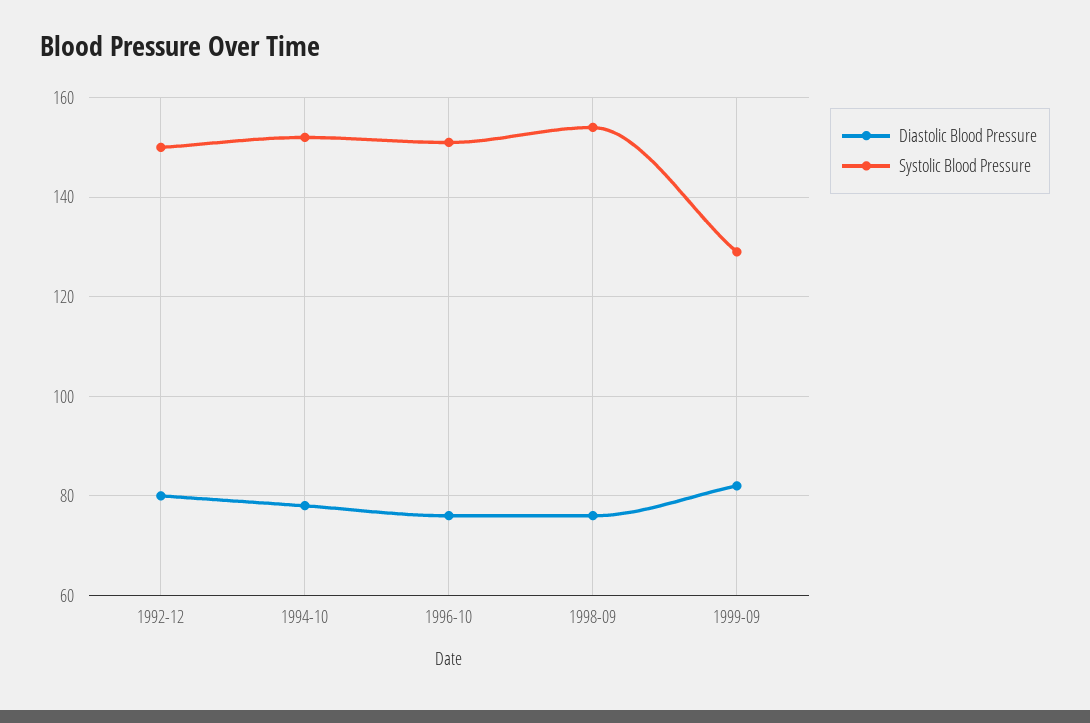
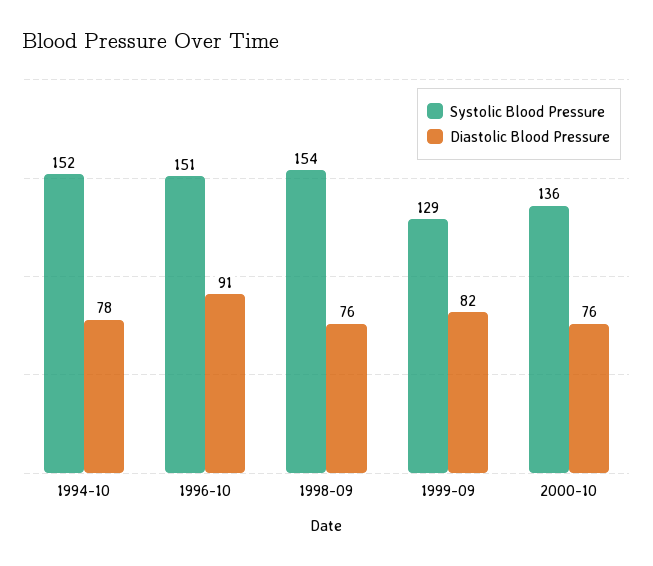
Diastolic Blood Pressure, 1992-12: 80 -> none
Systolic Blood Pressure, 1992-12: 150 -> none
Diastolic Blood Pressure, 1996-10: 75 -> 91
Systolic Blood Pressure, 2000-10: none -> 136
Diastolic Blood Pressure, 2000-10: none -> 76

